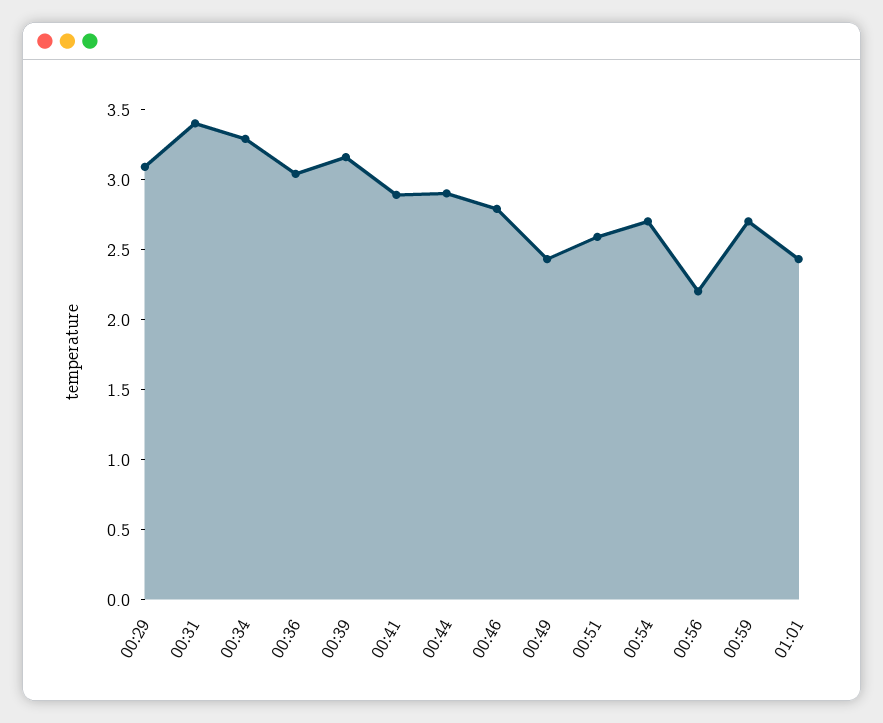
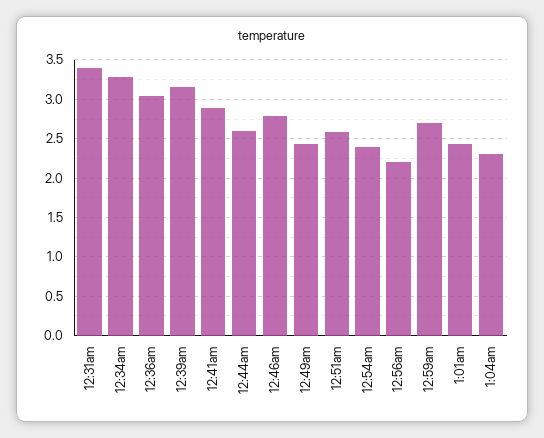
00:29: 3.1 -> none
00:44: 2.9 -> 2.6
00:54: 2.7 -> 2.4
1:04am: none -> 2.3

